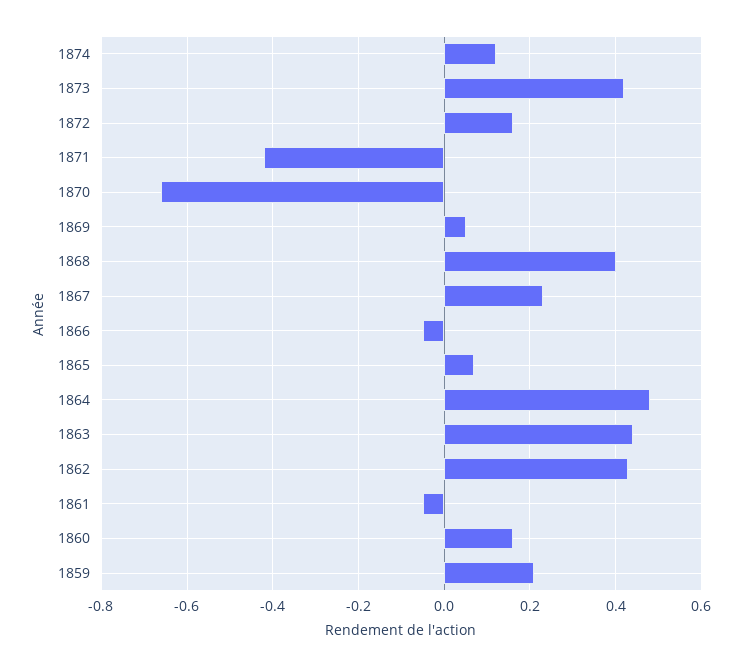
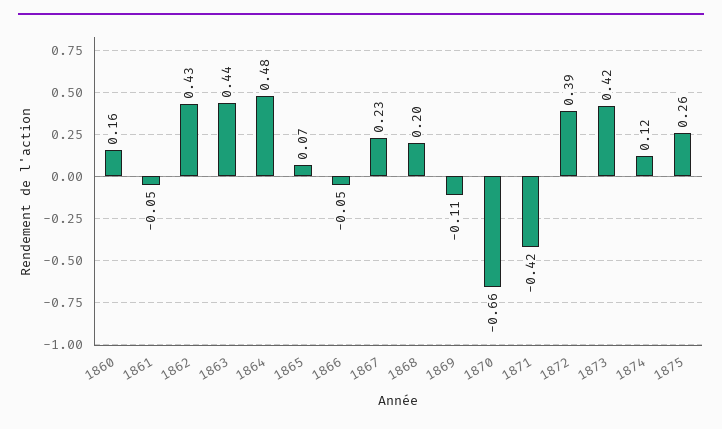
1872: 0.15 -> 0.39
1869: 0.05 -> -0.11
1868: 0.4 -> 0.2
1859: 0.2 -> none
1875: none -> 0.26

